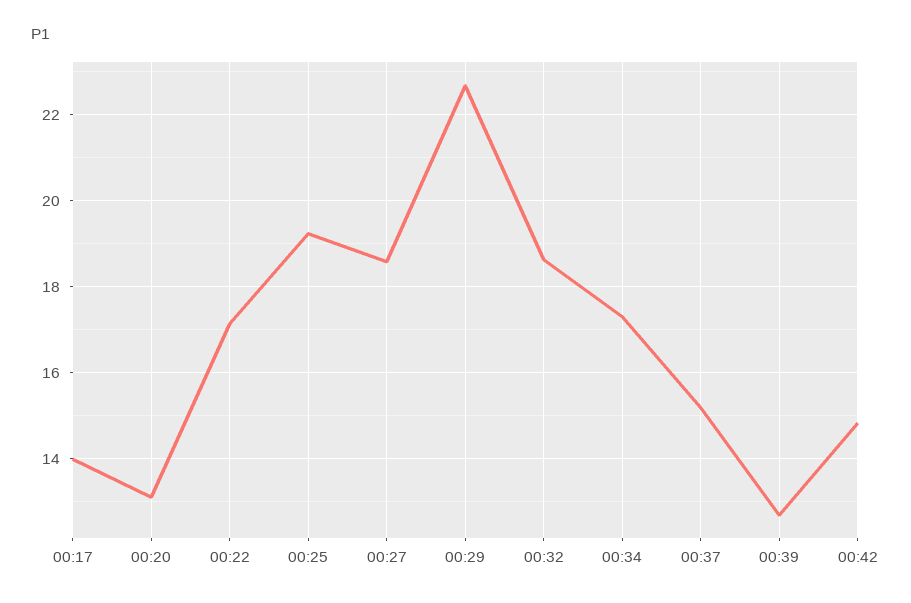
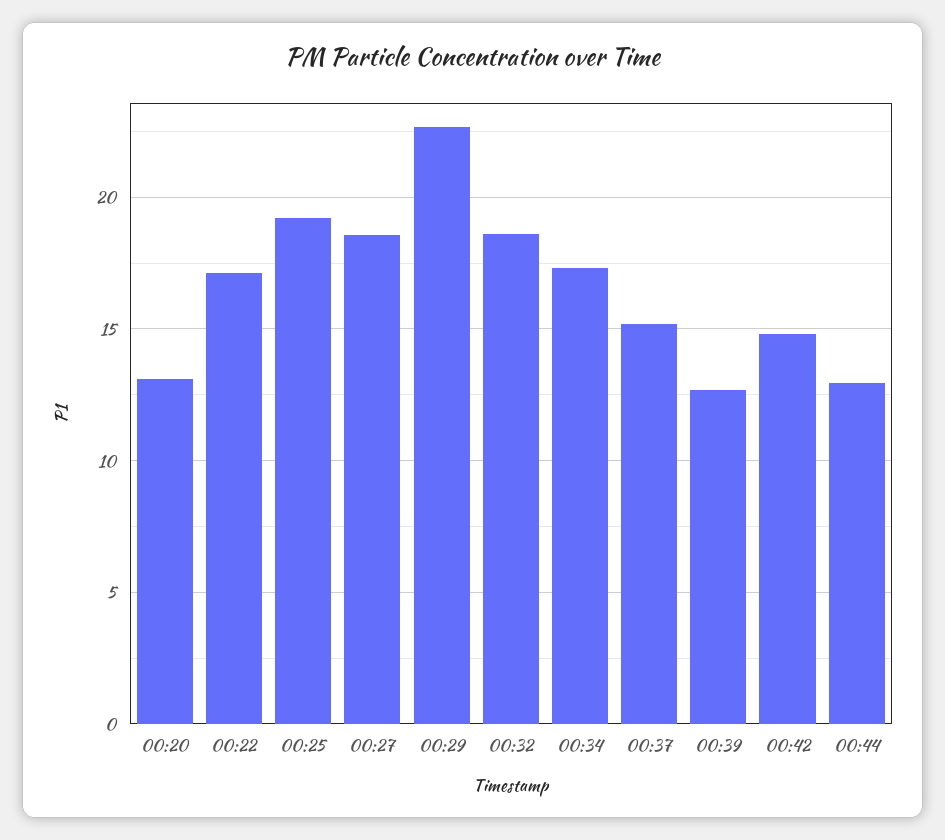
00:17: 14 -> none
00:44: none -> 13

